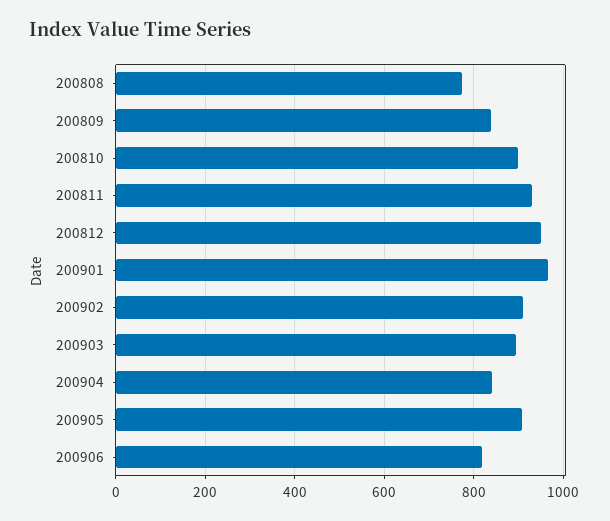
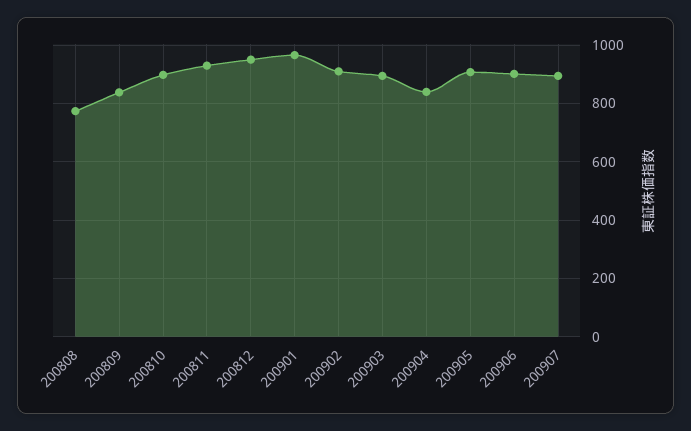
200906: 820 -> 900
200907: none -> 900

